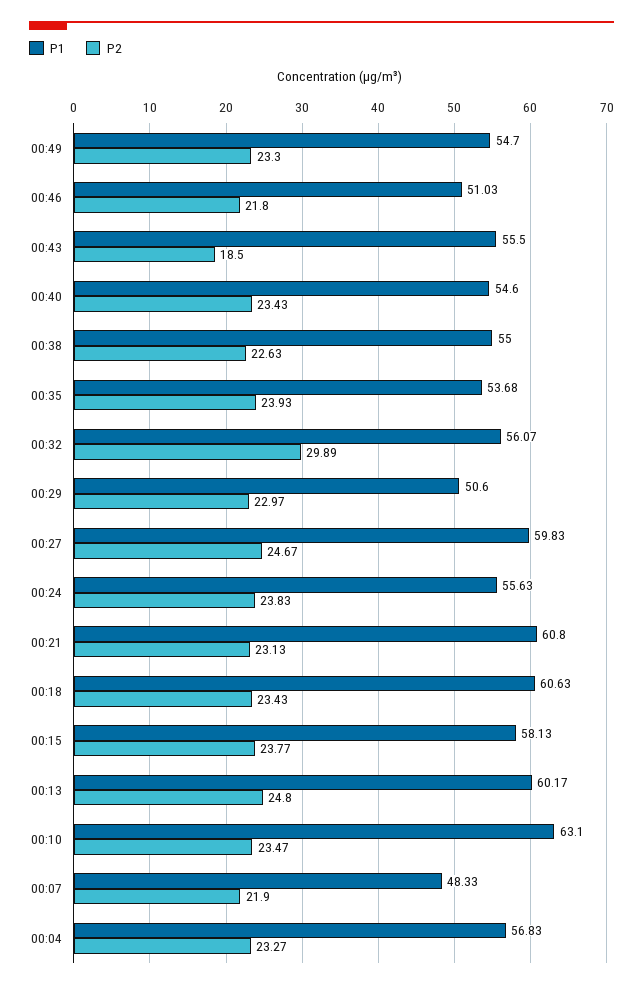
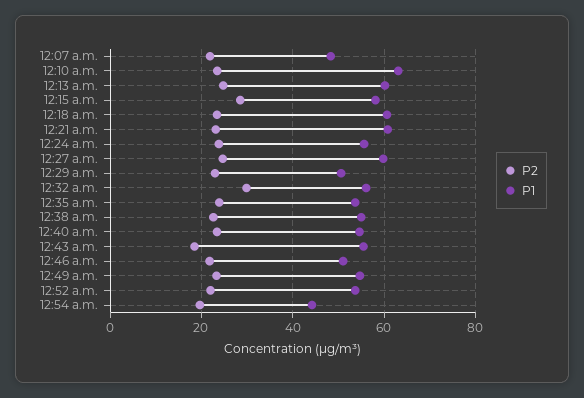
P2, 00:15: 23.77 -> 28
P1, 00:04: 56.83 -> none
P2, 00:04: 23.27 -> none
P2, 12:52 a.m.: none -> 22
P1, 12:52 a.m.: none -> 54
P2, 12:54 a.m.: none -> 20
P1, 12:54 a.m.: none -> 44

